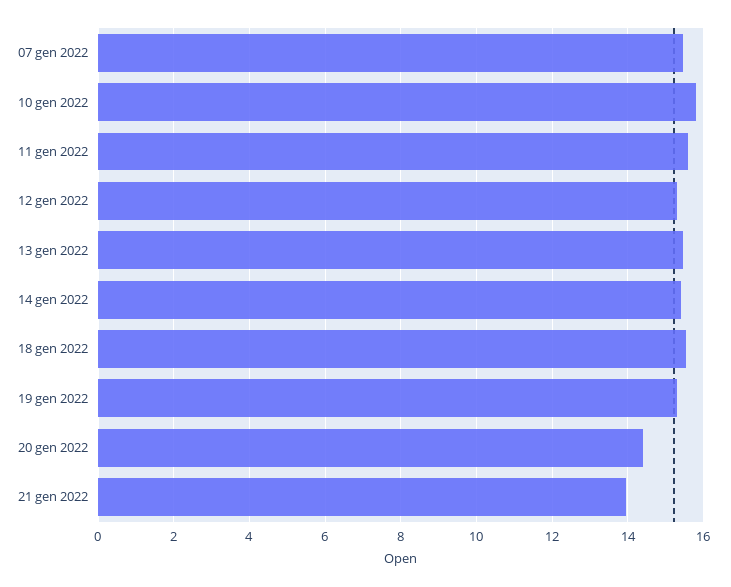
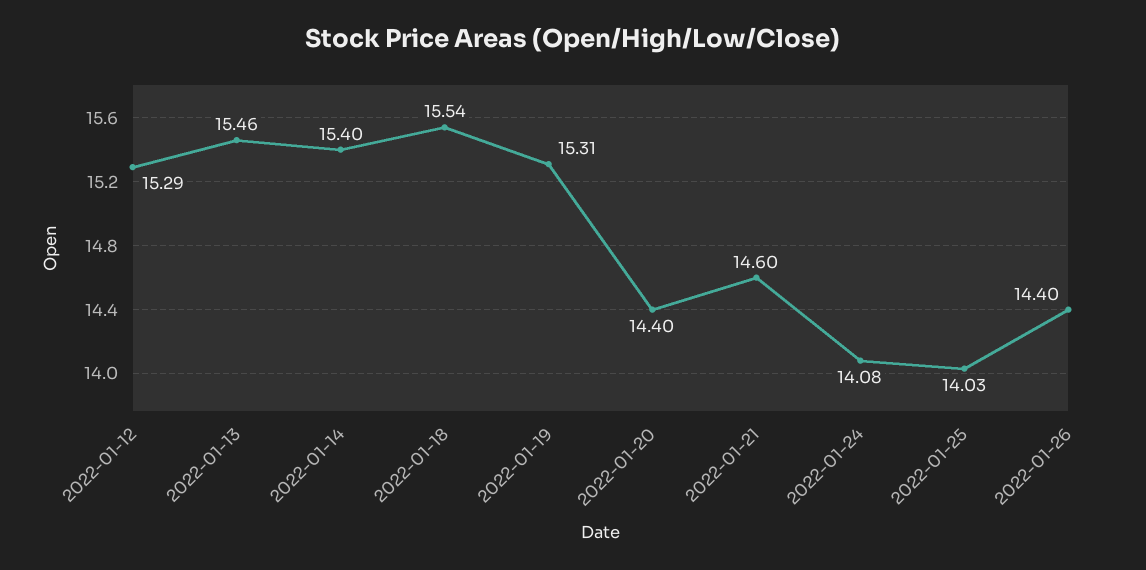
07 gen 2022: 15.4 -> none
10 gen 2022: 15.8 -> none
11 gen 2022: 15.6 -> none
21 gen 2022: 14 -> 14.6
2022-01-24: none -> 14.08
2022-01-25: none -> 14.03
2022-01-26: none -> 14.4

